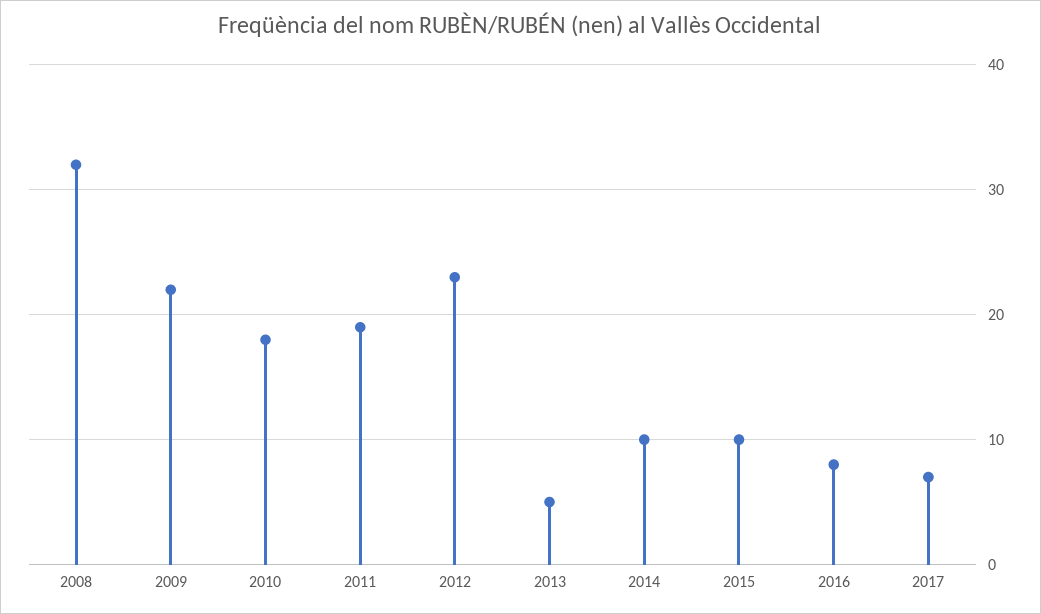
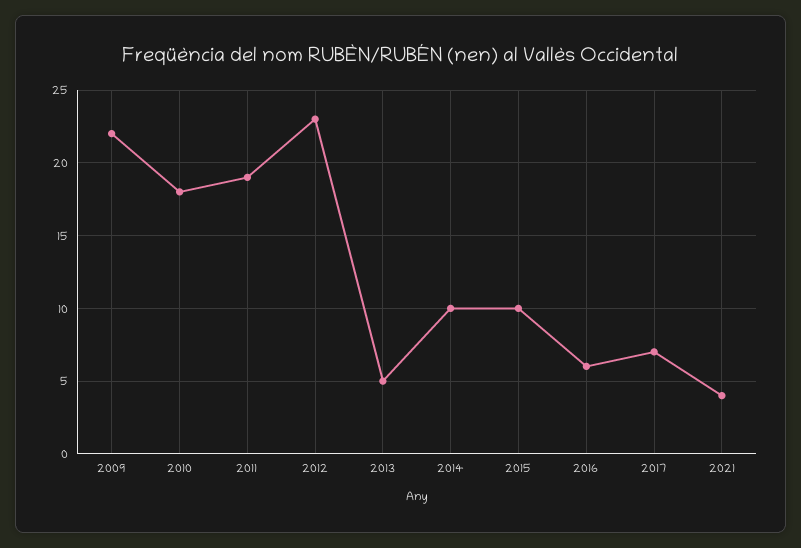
2008: 32 -> none
2016: 8 -> 6
2021: none -> 4

